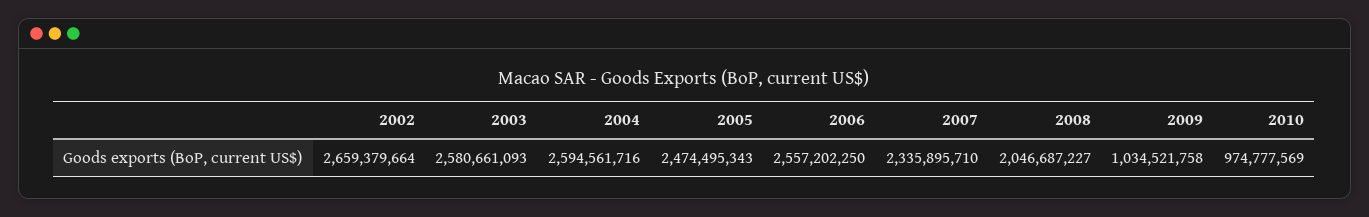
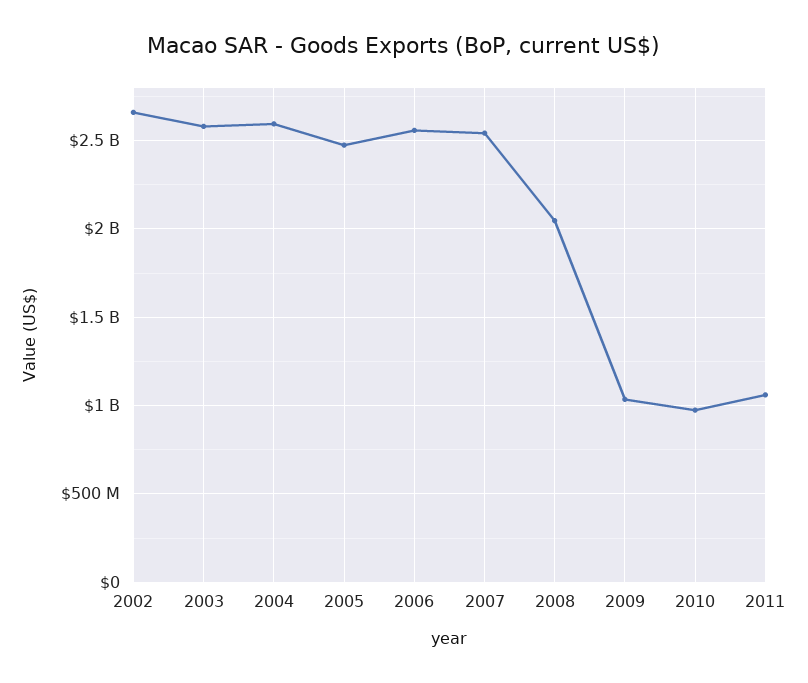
2007: 2335895710 -> 2550000000
2011: none -> 1050000000

